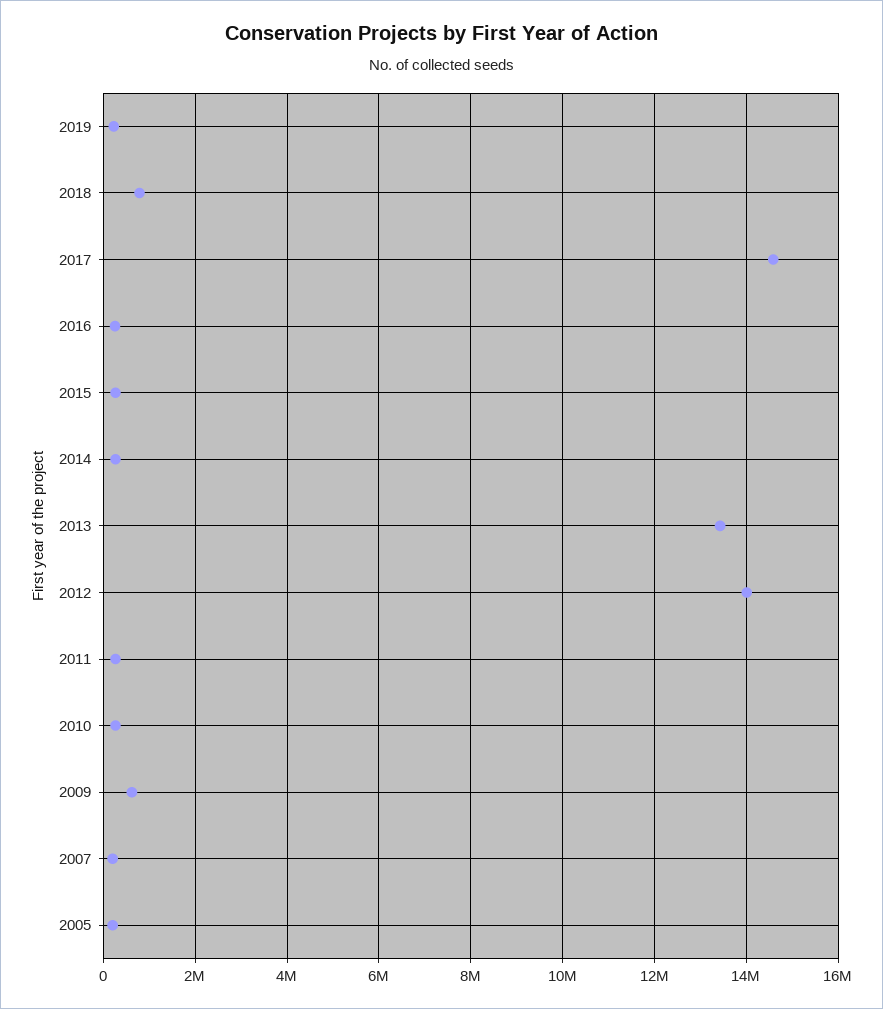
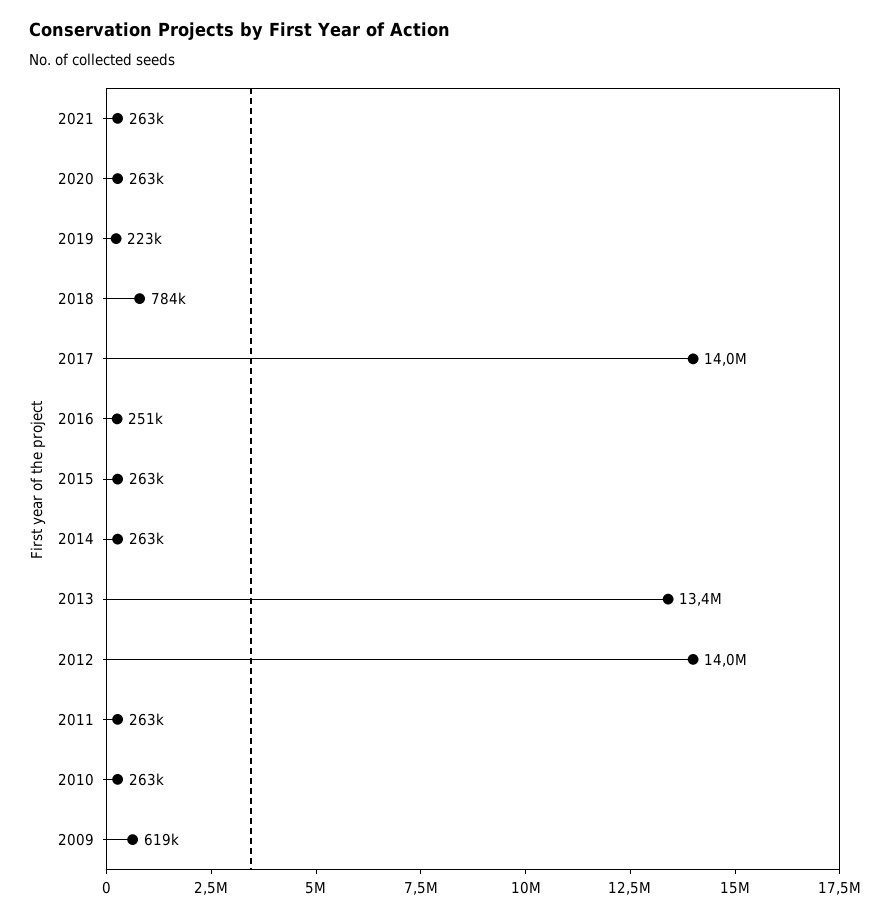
2017: 14600000 -> 14000000
2007: 200000 -> none
2005: 200000 -> none
2021: none -> 263000
2020: none -> 263000

